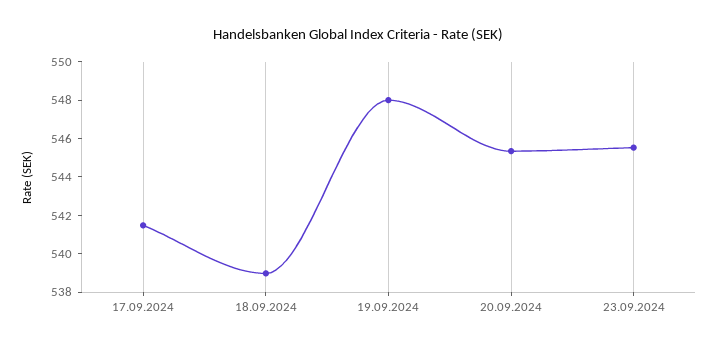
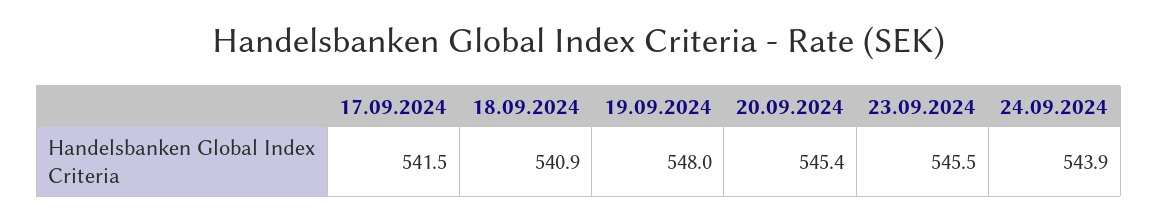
18.09.2024: 539 -> 540.9
24.09.2024: none -> 543.9

